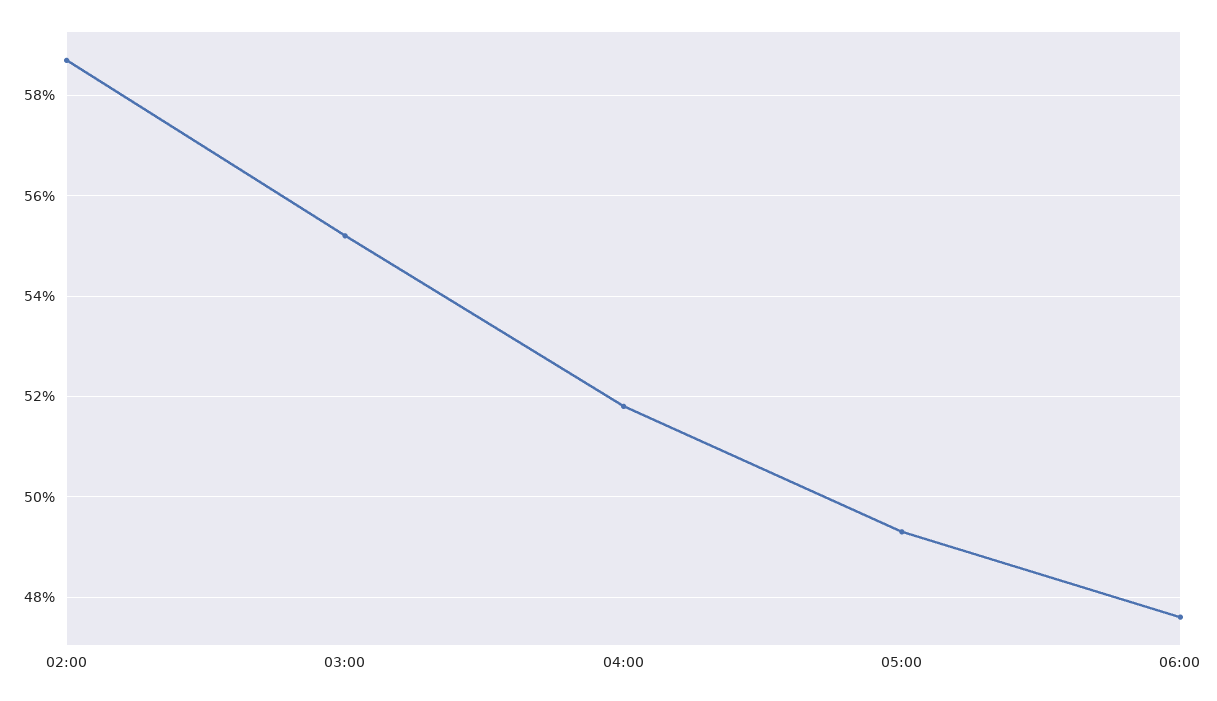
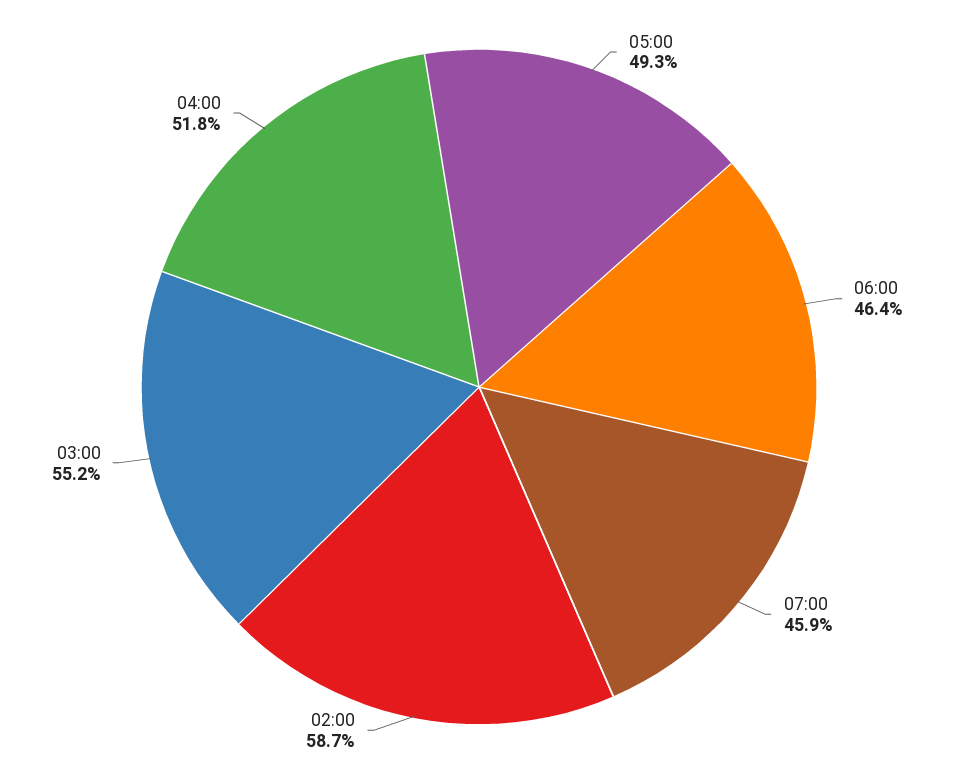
06:00: 47.5 -> 46.4
07:00: none -> 45.9

